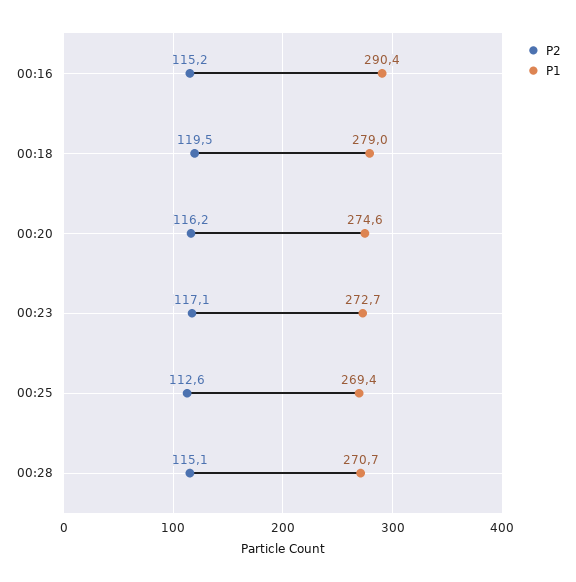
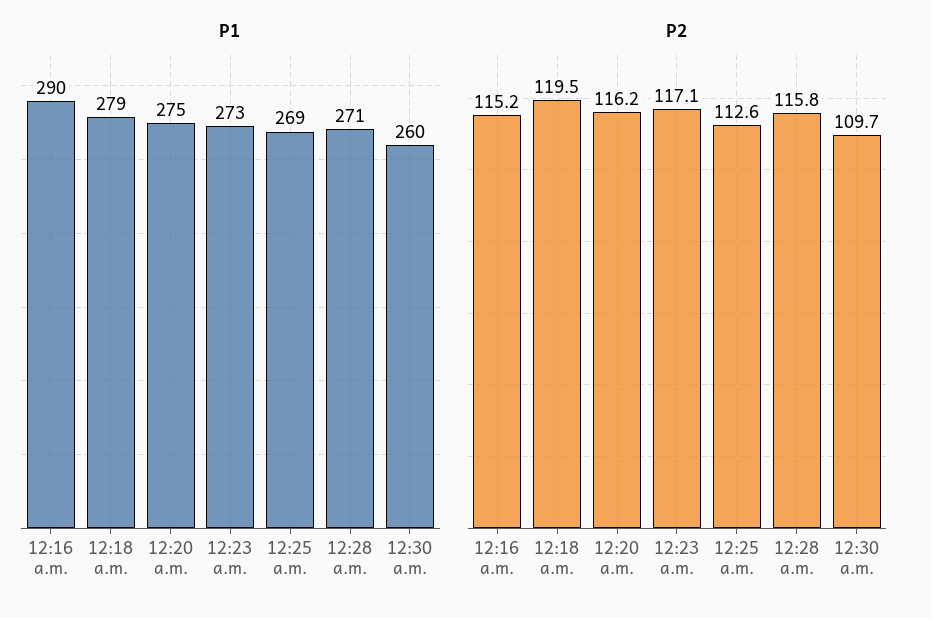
P2, 00:28: 115.1 -> 115.8
P1, 12:30 a.m.: none -> 260
P2, 12:30 a.m.: none -> 109.7

